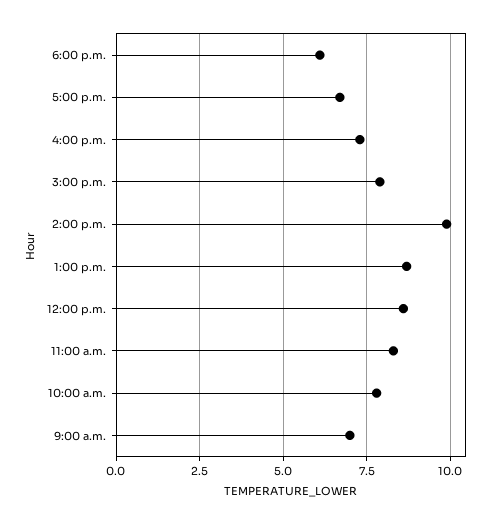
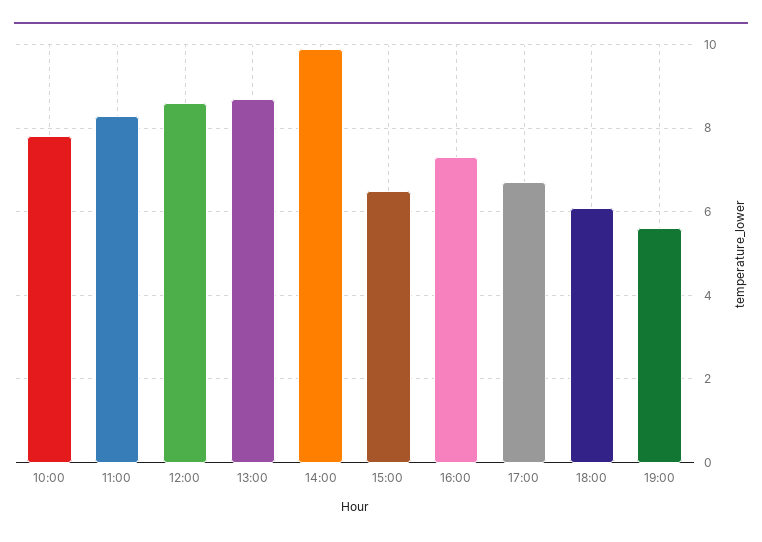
3:00 p.m.: 8 -> 6.5
9:00 a.m.: 7 -> none
19:00: none -> 5.5

